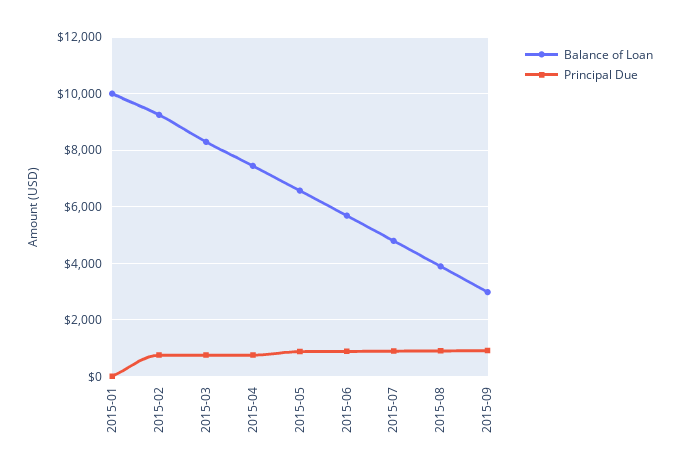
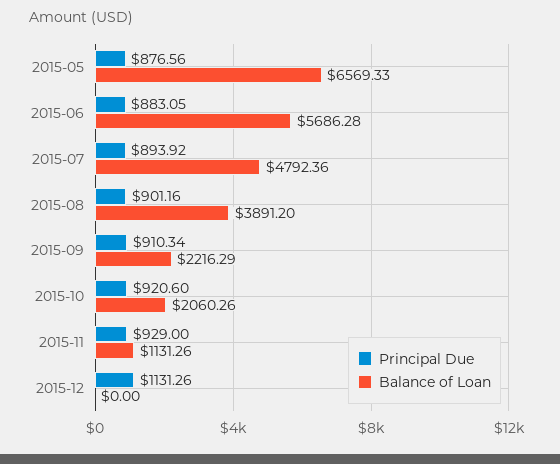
Balance of Loan, 2015-01: 10000 -> none
Principal Due, 2015-01: 0 -> none
Balance of Loan, 2015-02: 9250 -> none
Principal Due, 2015-02: 750 -> none
Balance of Loan, 2015-03: 8250 -> none
Principal Due, 2015-03: 750 -> none
Balance of Loan, 2015-04: 7500 -> none
Principal Due, 2015-04: 750 -> none
Balance of Loan, 2015-09: 3000 -> 2216.29
Principal Due, 2015-10: none -> 920.6
Balance of Loan, 2015-10: none -> 2060.26
Principal Due, 2015-11: none -> 929
Balance of Loan, 2015-11: none -> 1131.26
Principal Due, 2015-12: none -> 1131.26
Balance of Loan, 2015-12: none -> 0

